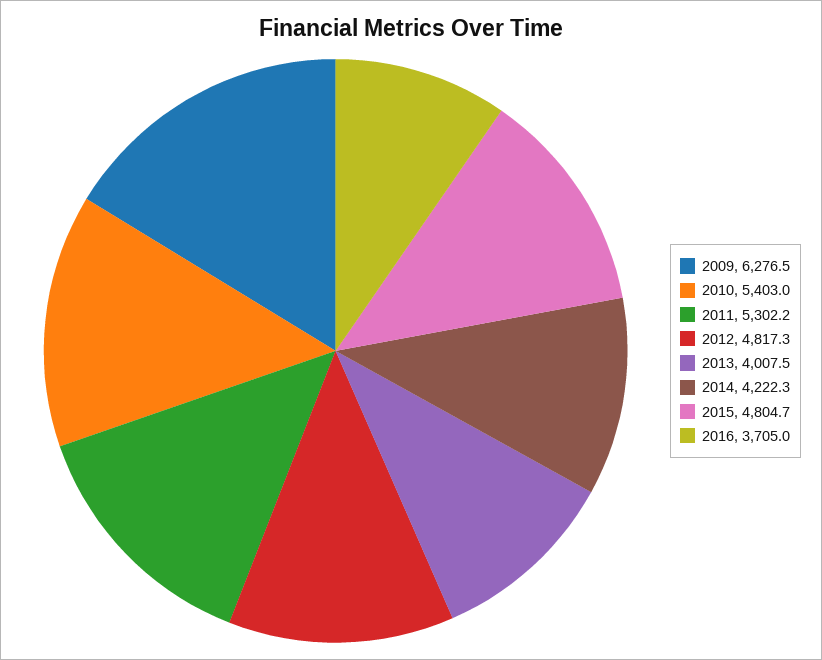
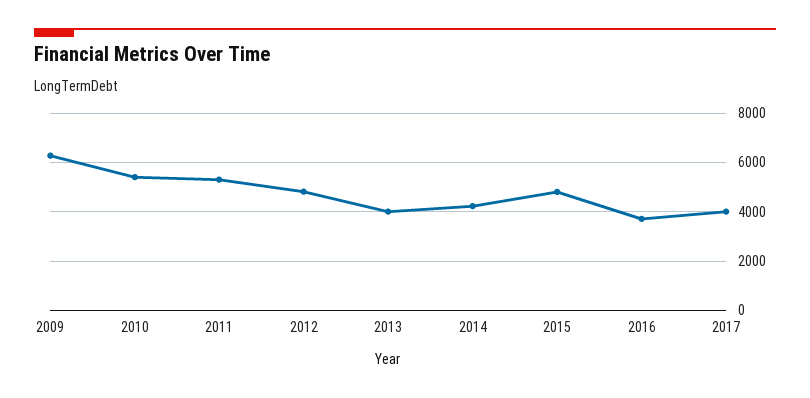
2017: none -> 4000

